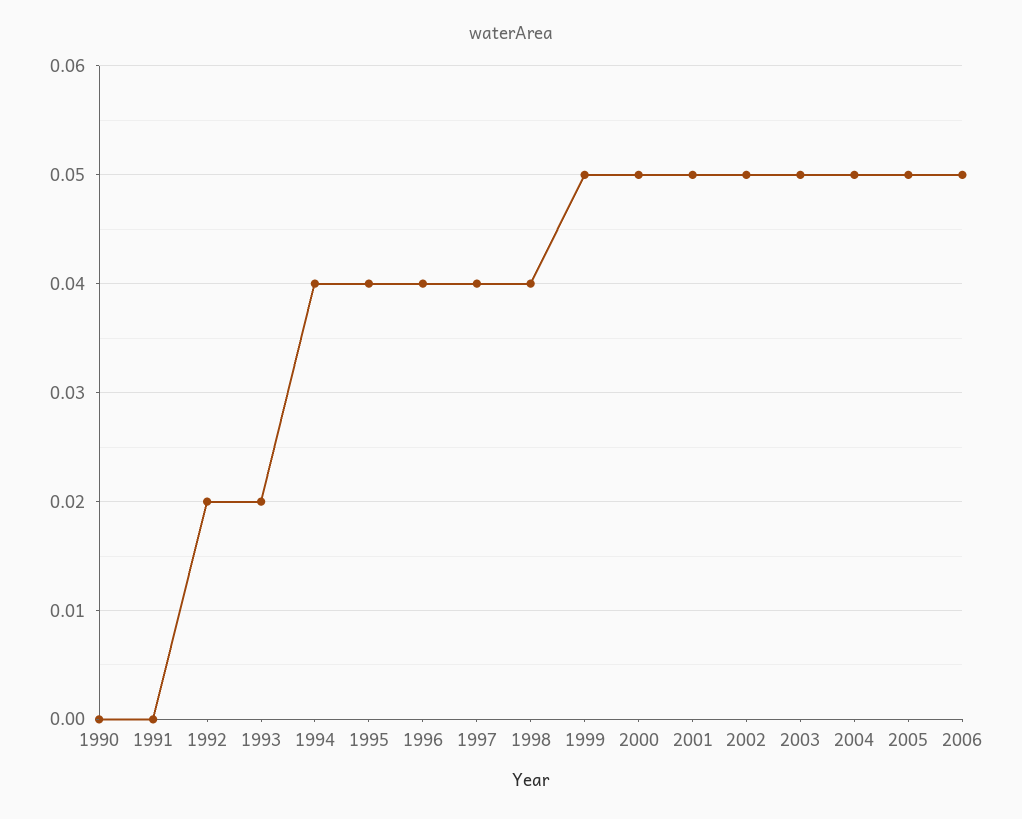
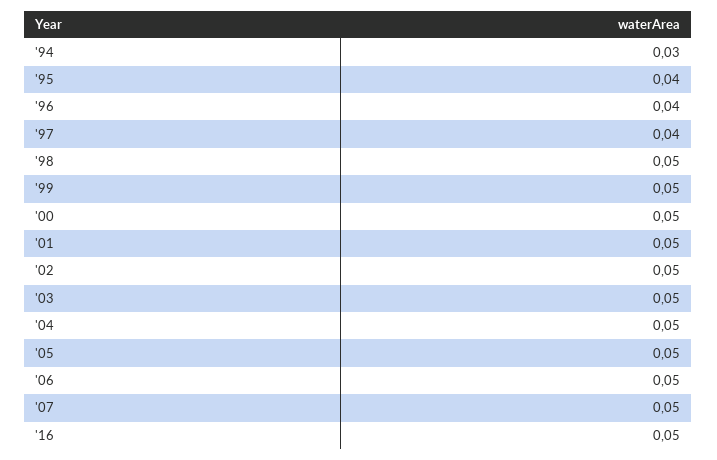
1990: 0 -> none
1991: 0 -> none
1992: 0.02 -> none
1993: 0.02 -> none
1994: 0.04 -> 0.03
1998: 0.04 -> 0.05
'07: none -> 0.05
'16: none -> 0.05

